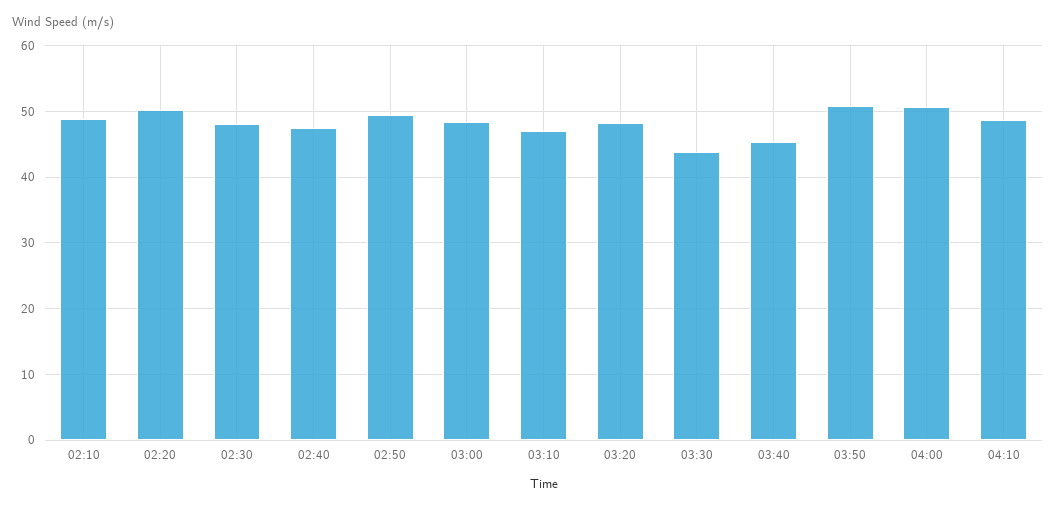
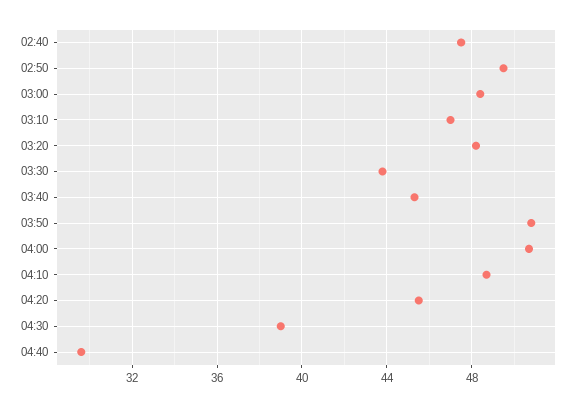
02:10: 49 -> none
02:20: 50 -> none
02:30: 48 -> none
04:20: none -> 45.5
04:30: none -> 39
04:40: none -> 29.5

